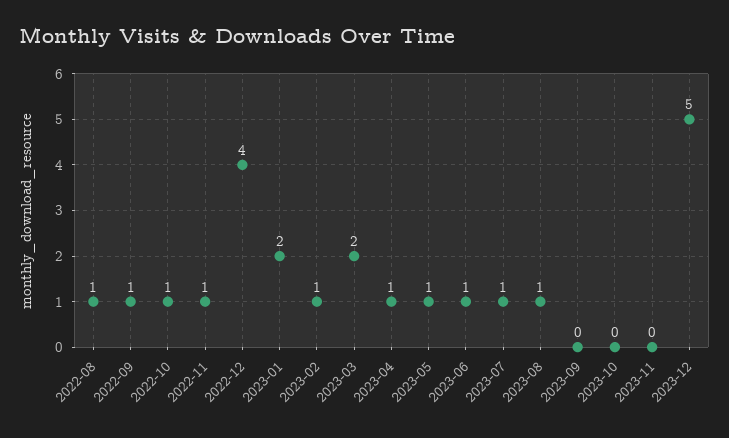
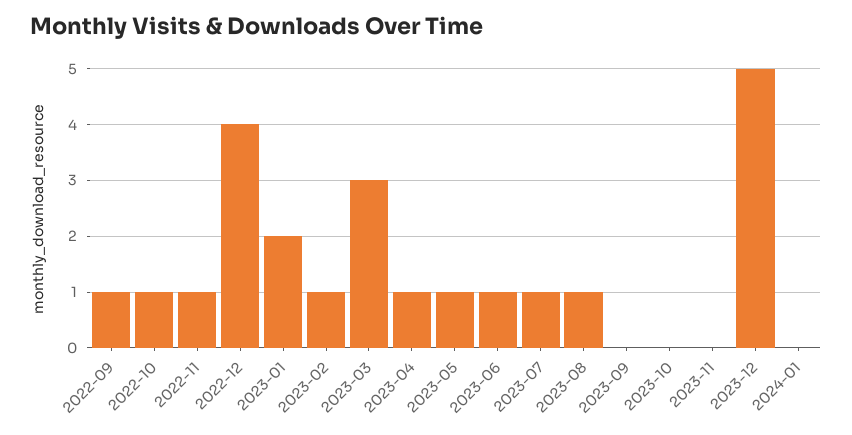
2022-08: 1 -> none
2023-03: 2 -> 3
2024-01: none -> 0

